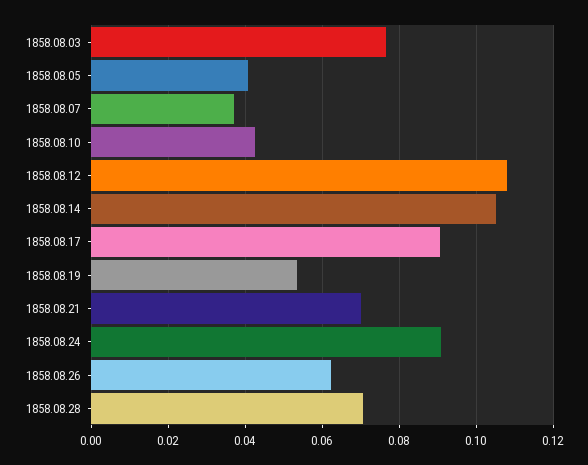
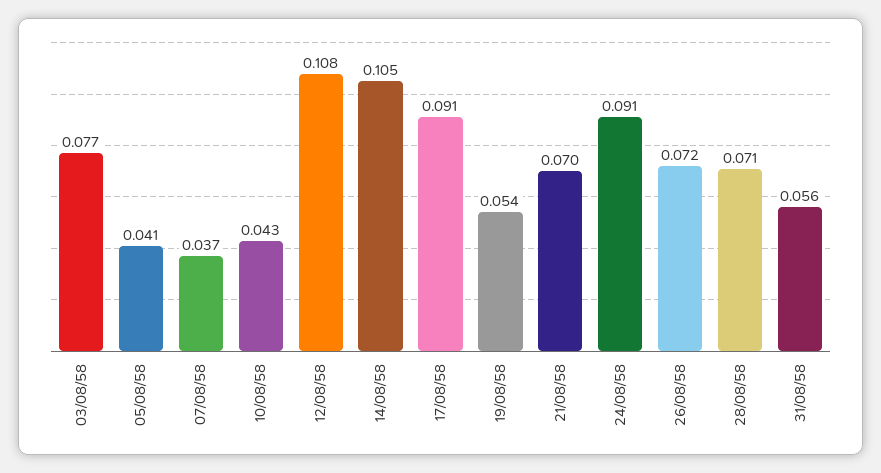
1858.08.26: 0.062 -> 0.072
31/08/58: none -> 0.056

